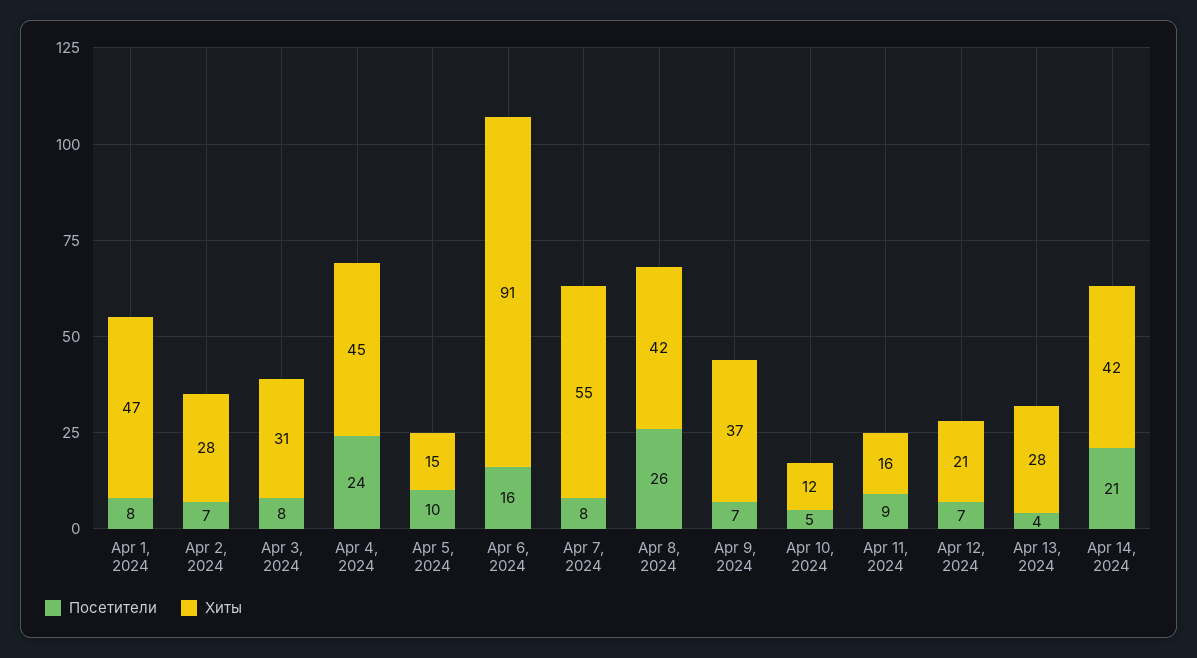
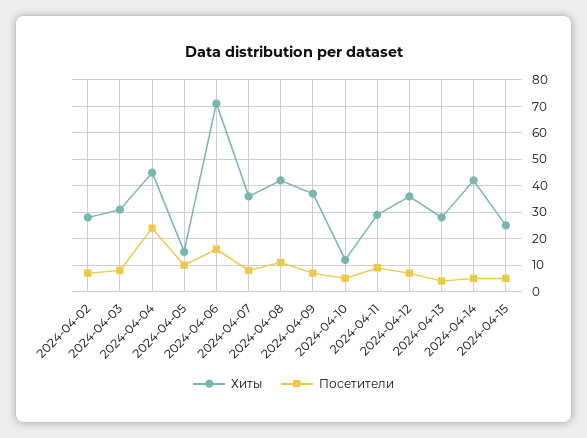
Посетители, Apr 1, 2024: 8 -> none
Хиты, Apr 1, 2024: 47 -> none
Хиты, Apr 6, 2024: 91 -> 70
Хиты, Apr 7, 2024: 55 -> 35
Посетители, Apr 8, 2024: 26 -> 10
Хиты, Apr 11, 2024: 16 -> 30
Хиты, Apr 12, 2024: 21 -> 35
Посетители, Apr 14, 2024: 21 -> 5
Хиты, 2024-04-15: none -> 25
Посетители, 2024-04-15: none -> 5

